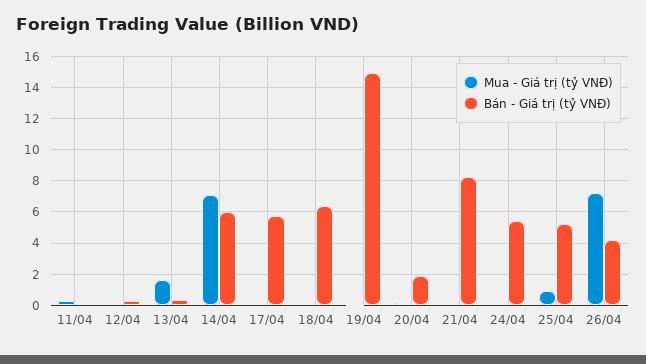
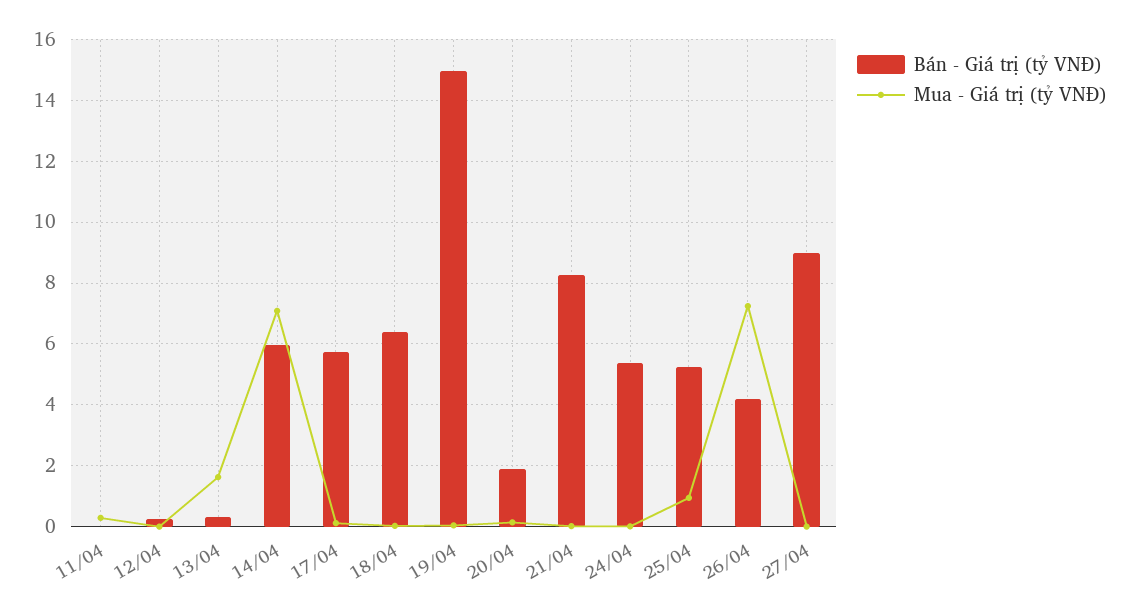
Bán - Giá trị (tỷ VNĐ), 27/04: none -> 9
Mua - Giá trị (tỷ VNĐ), 27/04: none -> 0

